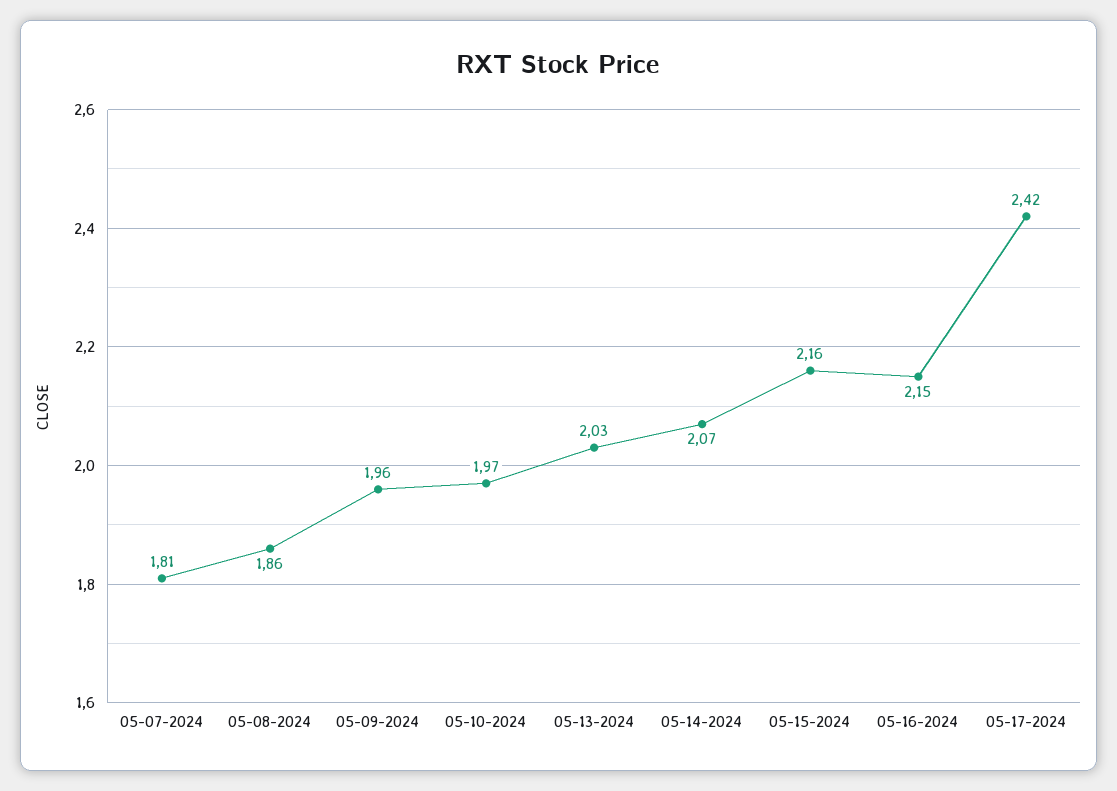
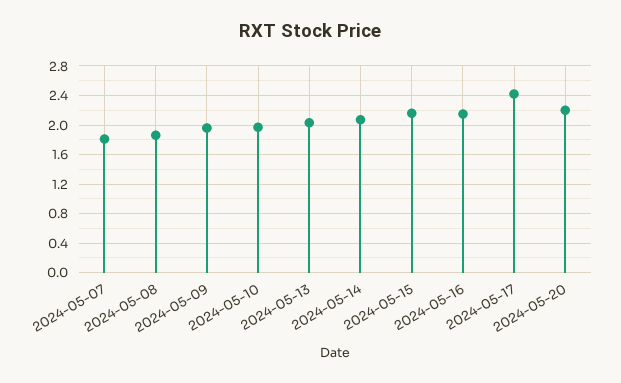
2024-05-20: none -> 2.2

